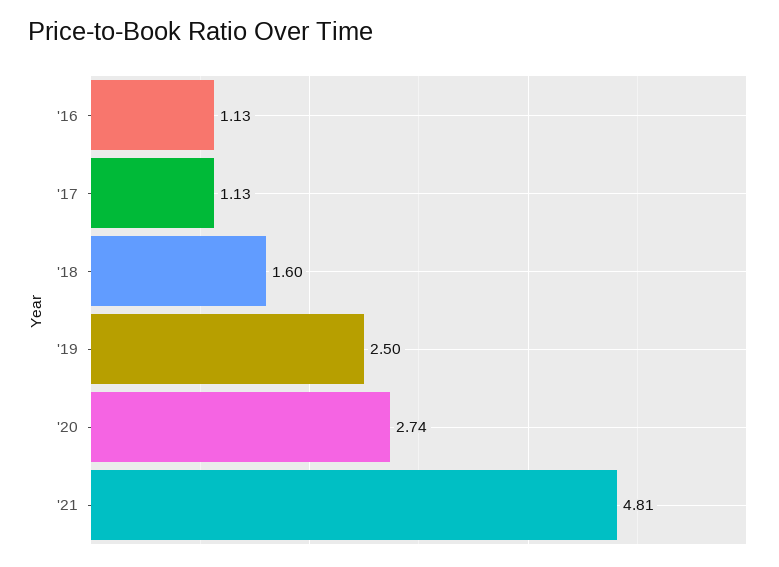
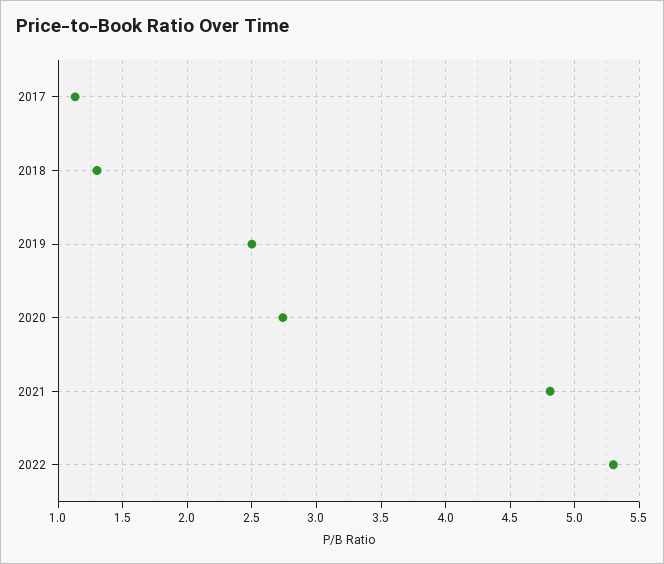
'16: 1.13 -> none
'18: 1.6 -> 1.3
2022: none -> 5.3

